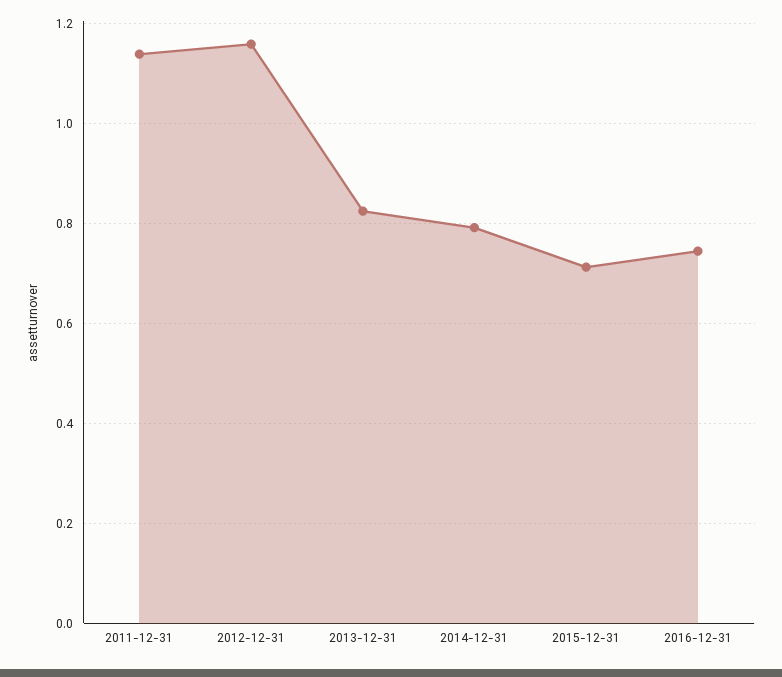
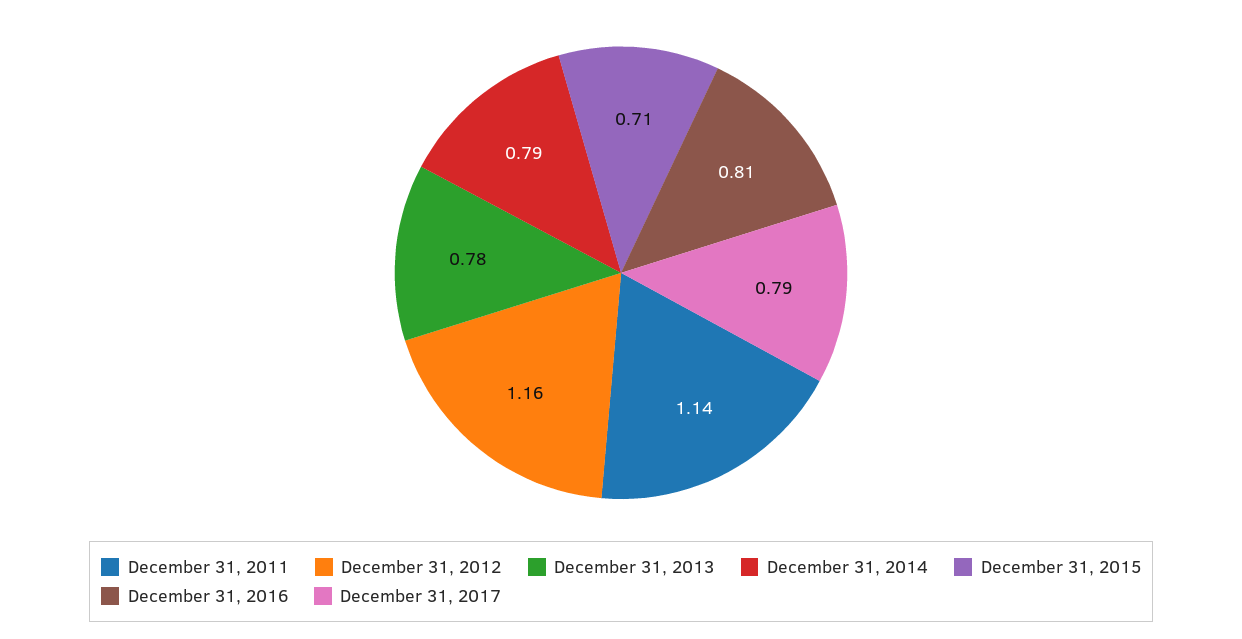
2013-12-31: 0.82 -> 0.78
2016-12-31: 0.74 -> 0.81
December 31, 2017: none -> 0.79

